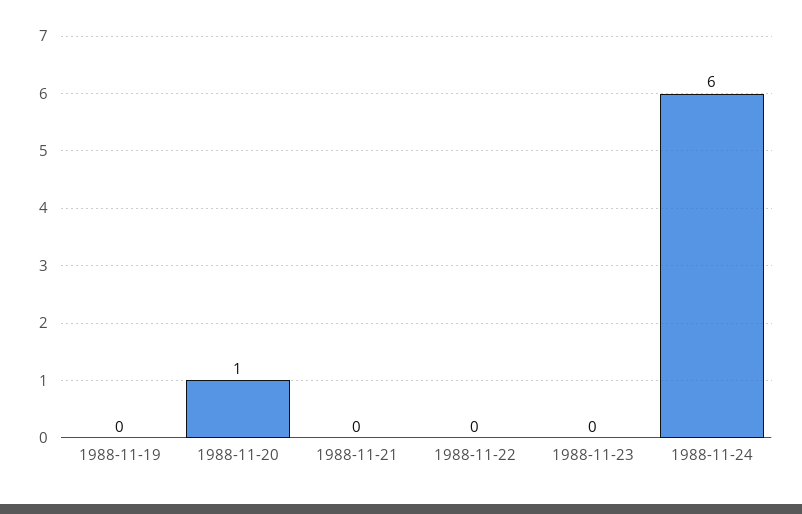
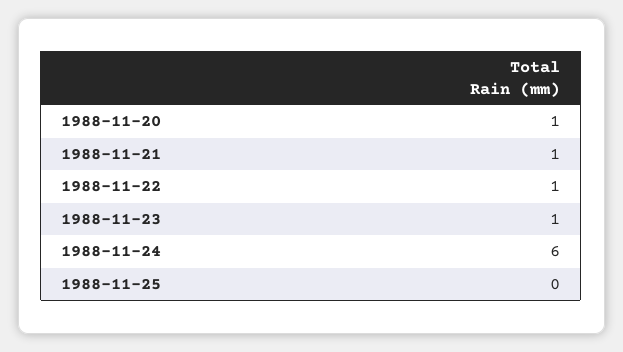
1988-11-19: 0 -> none
1988-11-21: 0 -> 1
1988-11-22: 0 -> 1
1988-11-23: 0 -> 1
1988-11-25: none -> 0

